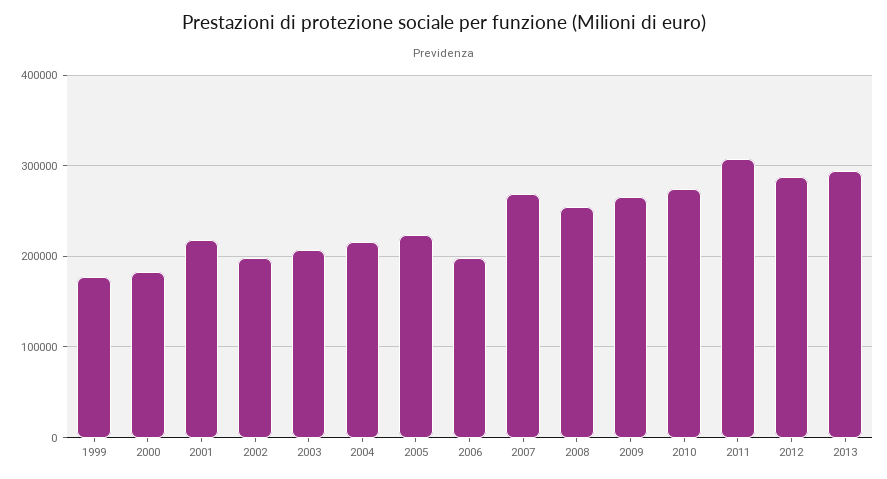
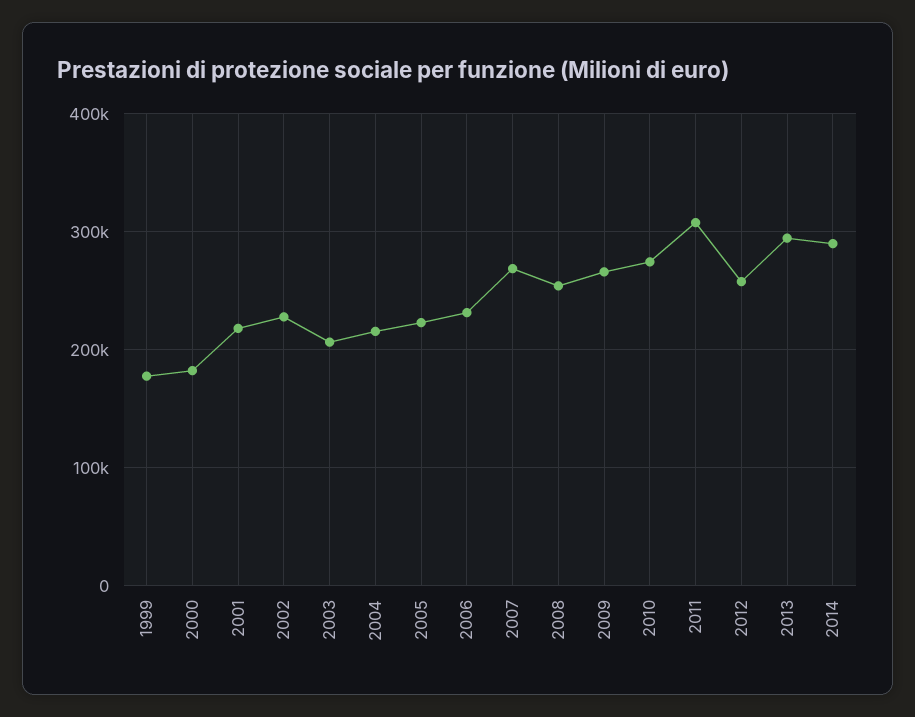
2002: 200000 -> 230000
2006: 200000 -> 230000
2012: 290000 -> 260000
2014: none -> 290000

